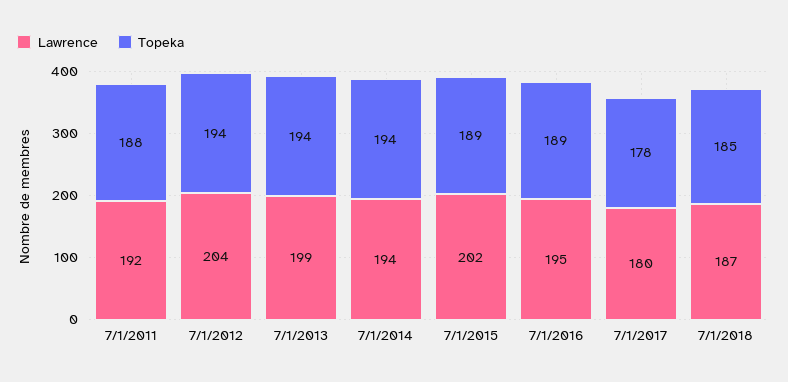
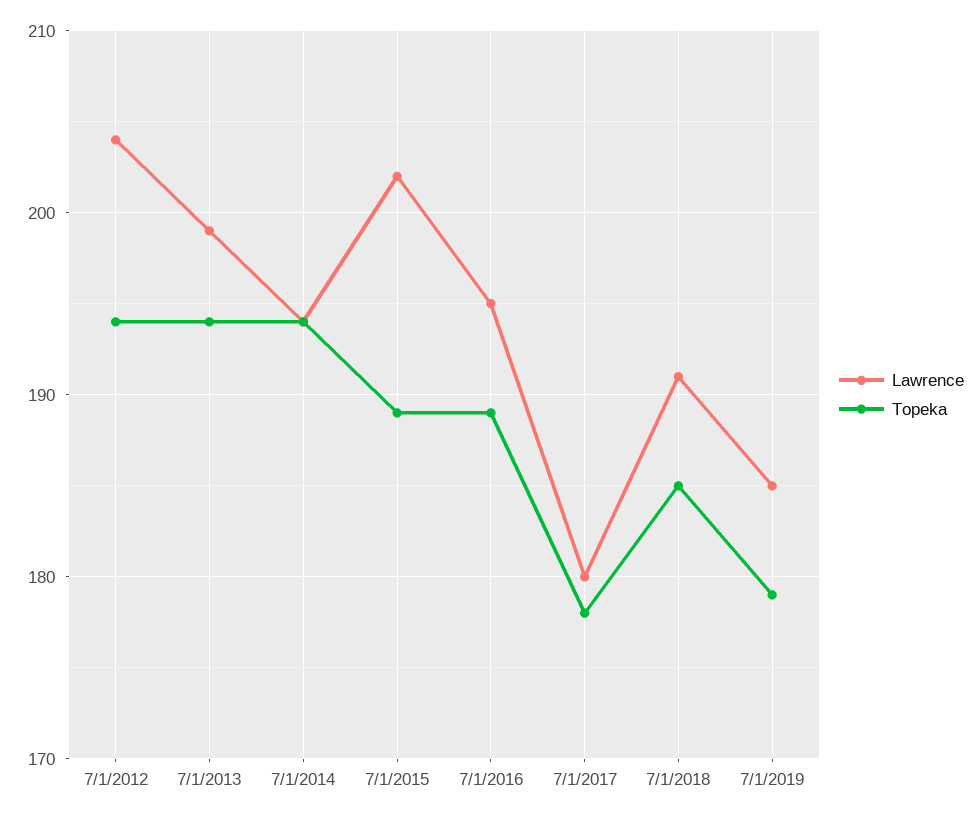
Lawrence, 7/1/2011: 192 -> none
Topeka, 7/1/2011: 188 -> none
Lawrence, 7/1/2018: 187 -> 191
Lawrence, 7/1/2019: none -> 185
Topeka, 7/1/2019: none -> 179

